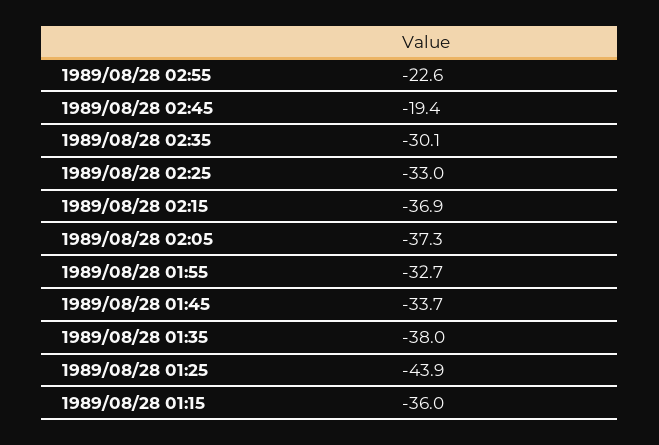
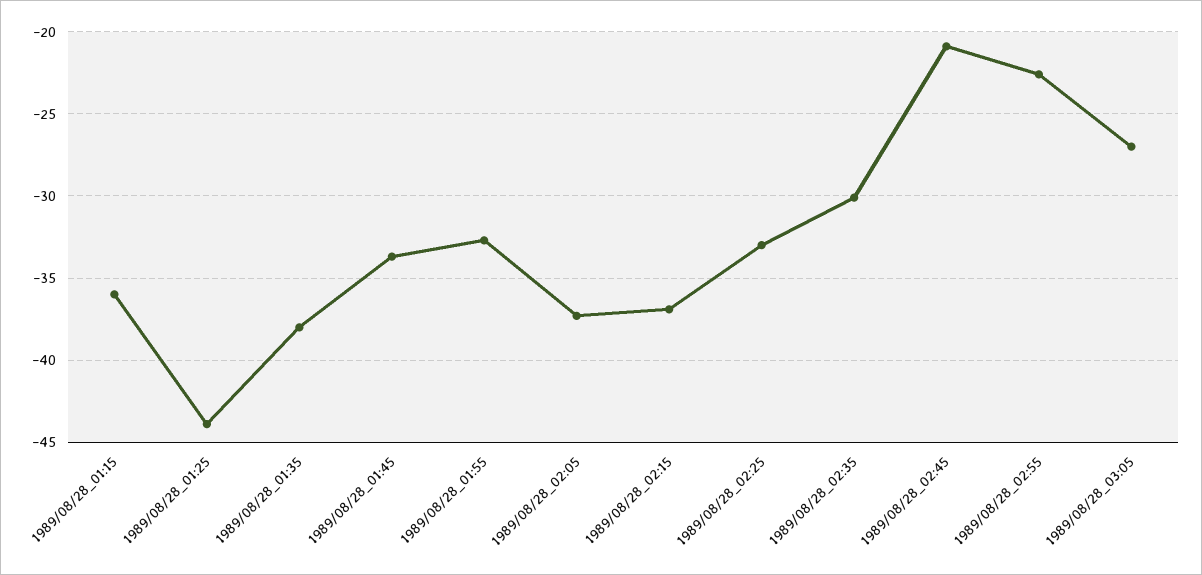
1989/08/28 02:45: -19.4 -> -21
1989/08/28_03:05: none -> -27

